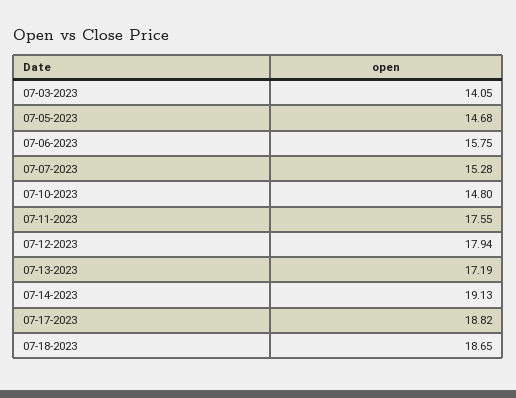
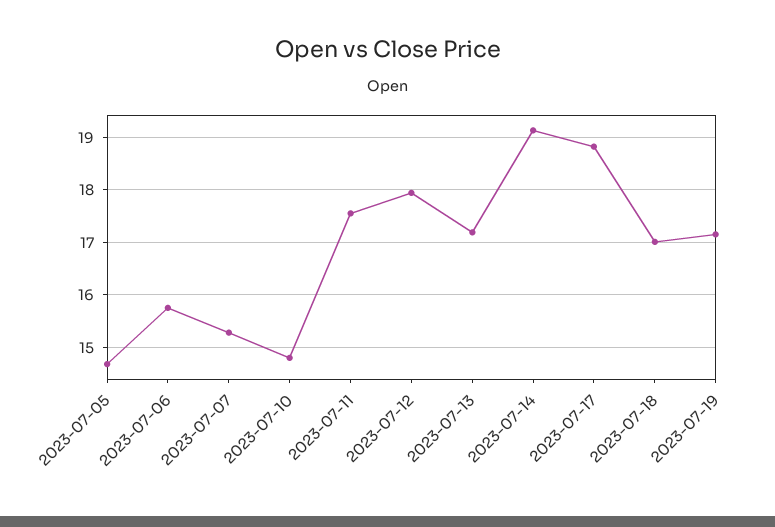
07-03-2023: 14.05 -> none
07-18-2023: 18.65 -> 17
2023-07-19: none -> 17.2

